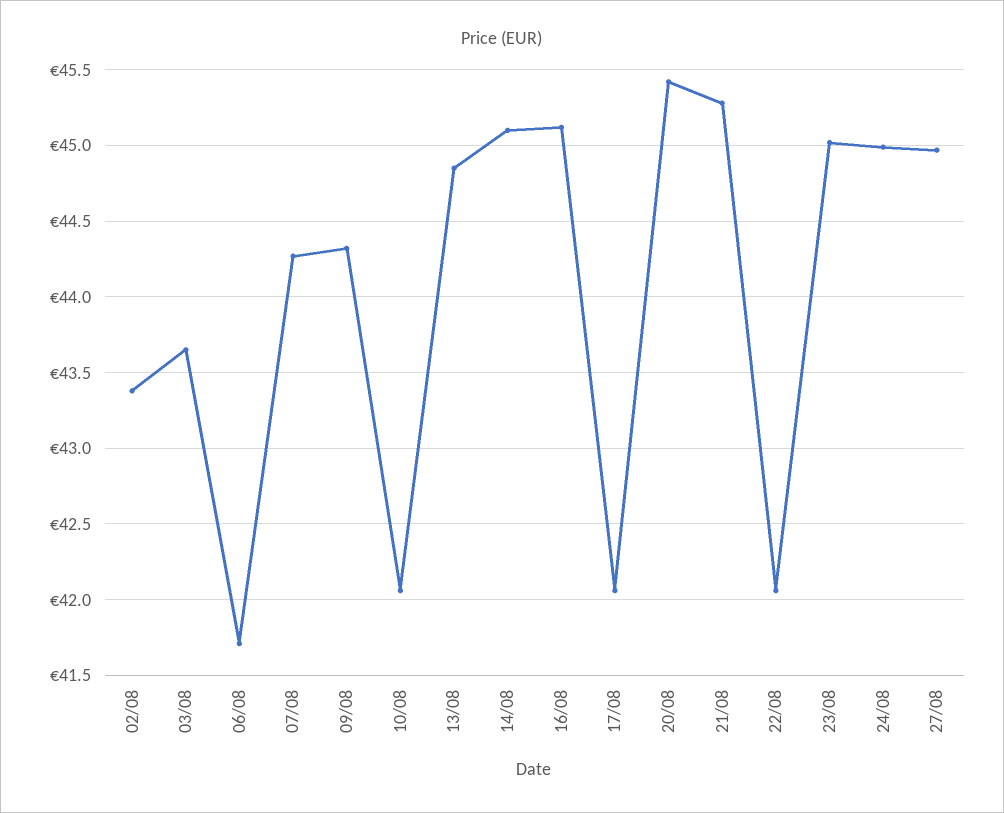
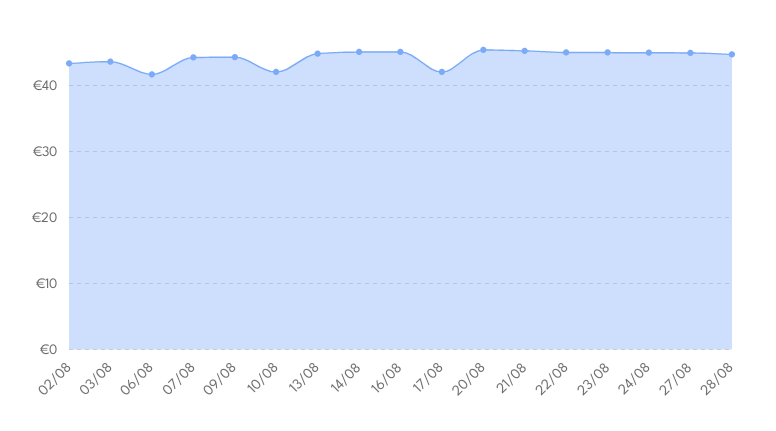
22/08: 42.05 -> 45
28/08: none -> 45

